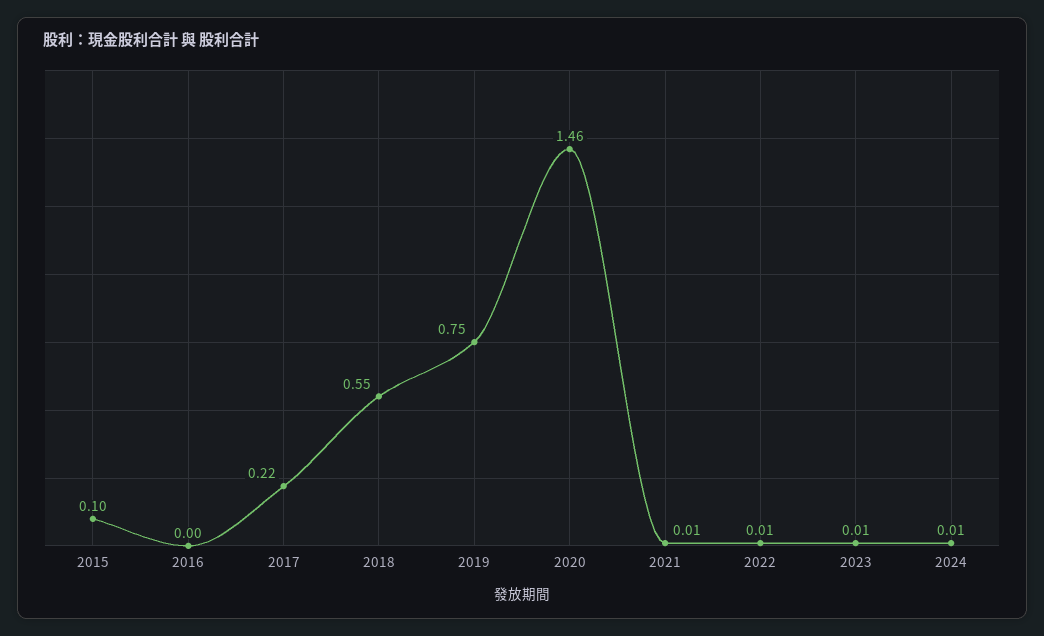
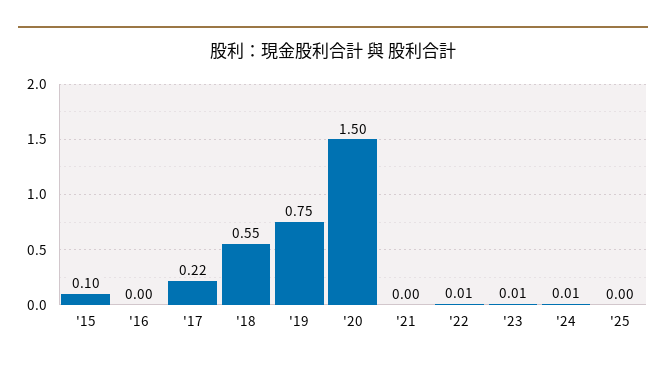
2020: 1.46 -> 1.5
2021: 0.01 -> 0
'25: none -> 0

